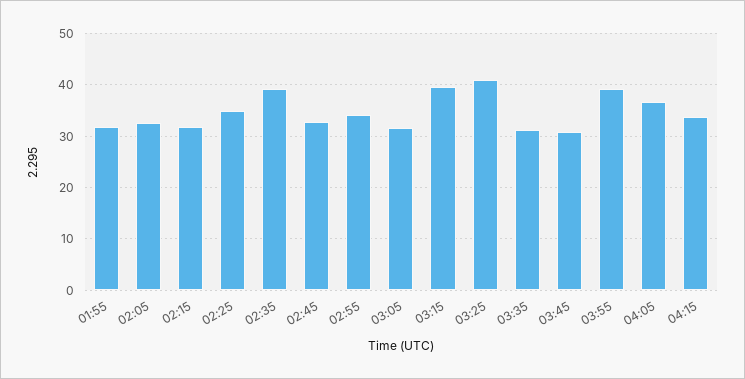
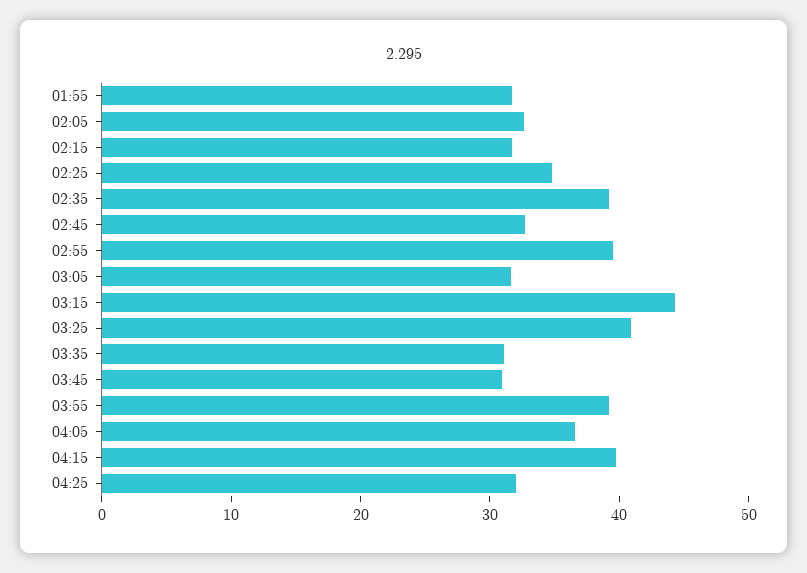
02:55: 34 -> 40
03:15: 40 -> 44
04:15: 34 -> 40
04:25: none -> 32

